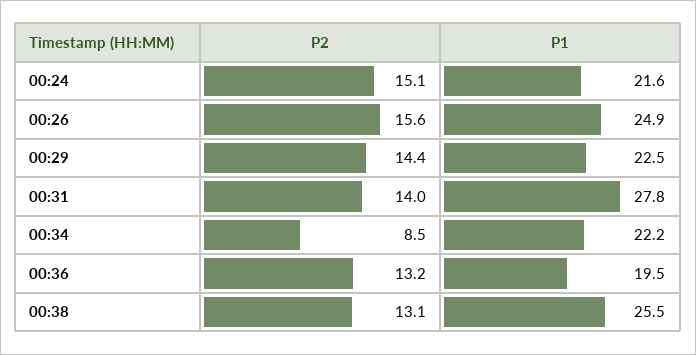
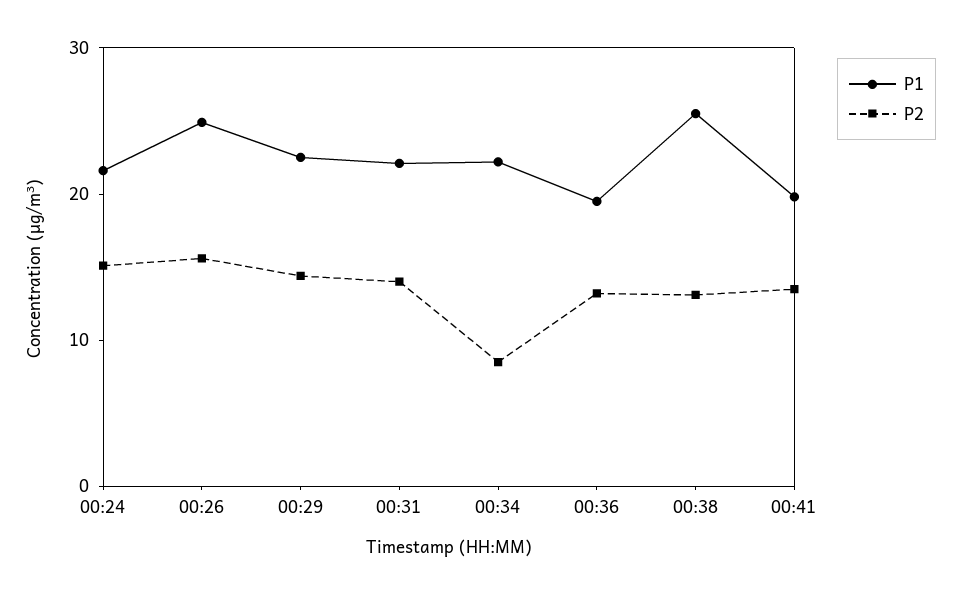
P1, 00:31: 27.8 -> 22
P1, 00:41: none -> 20
P2, 00:41: none -> 14

